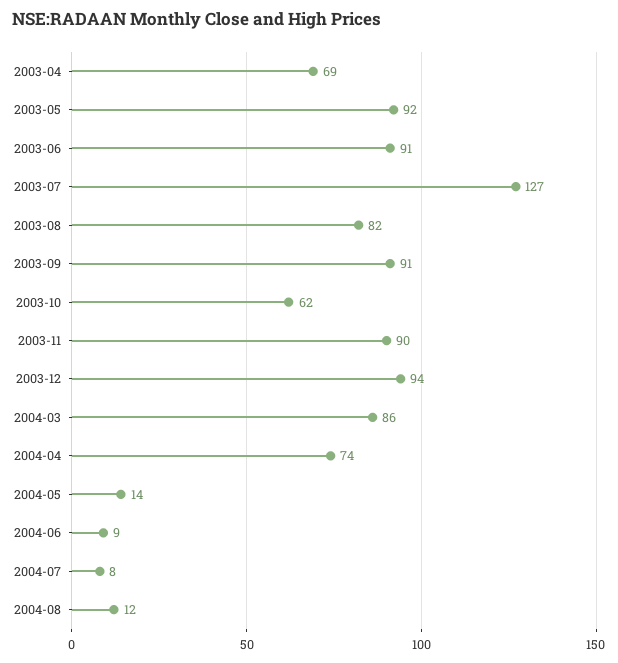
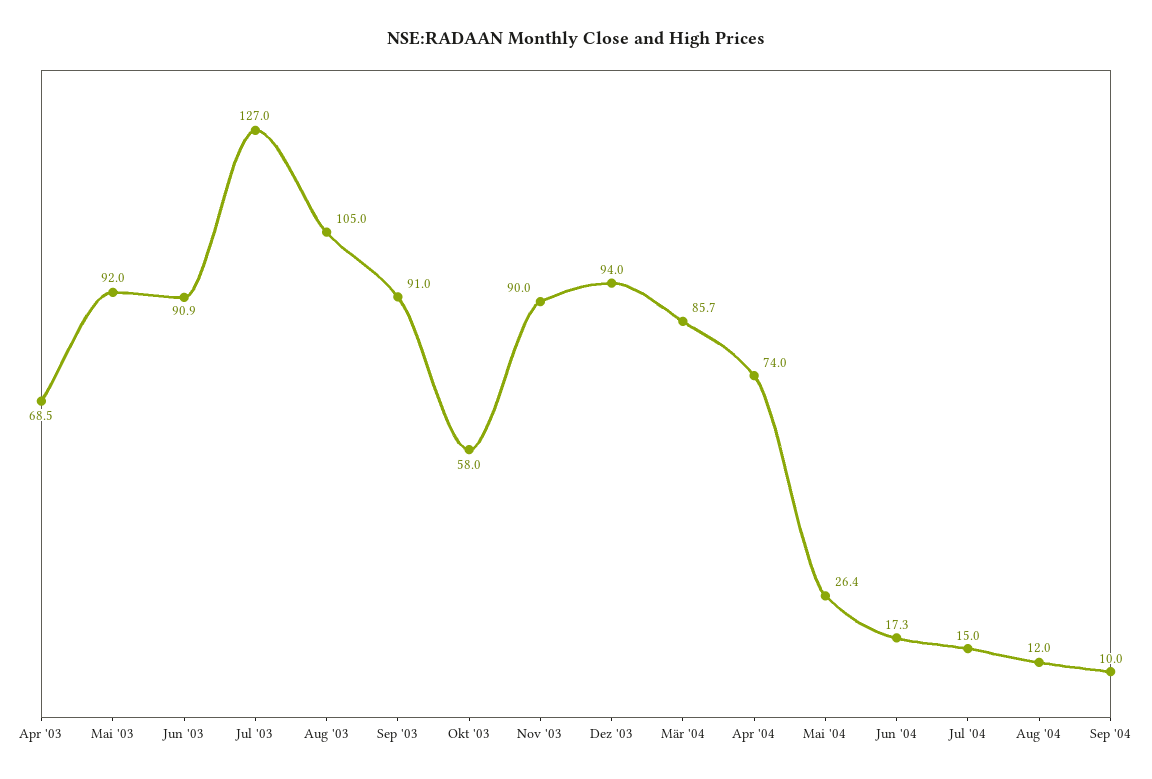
2003-08: 82 -> 105
2003-10: 62 -> 58
2004-05: 14 -> 26.4
2004-06: 9 -> 17.3
2004-07: 8 -> 15
Sep '04: none -> 10

